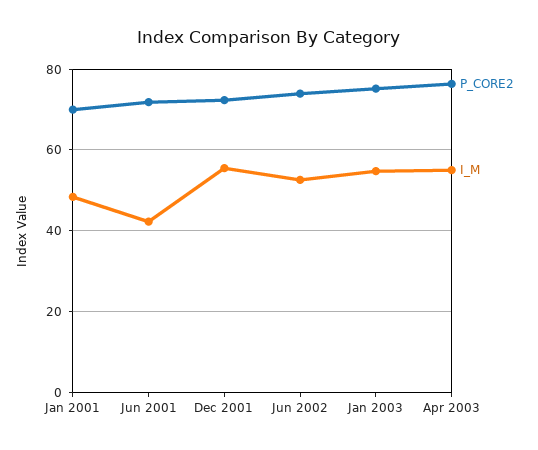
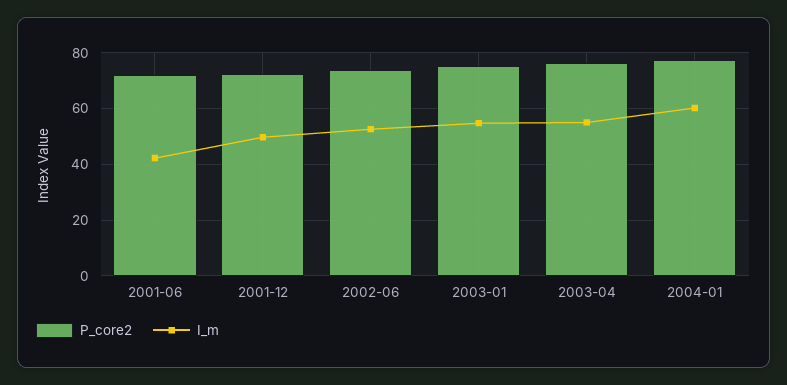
P_CORE2, Jan 2001: 70 -> none
I_M, Jan 2001: 48 -> none
I_M, Dec 2001: 56 -> 50
P_CORE2, 2004-01: none -> 77.5
I_M, 2004-01: none -> 60

